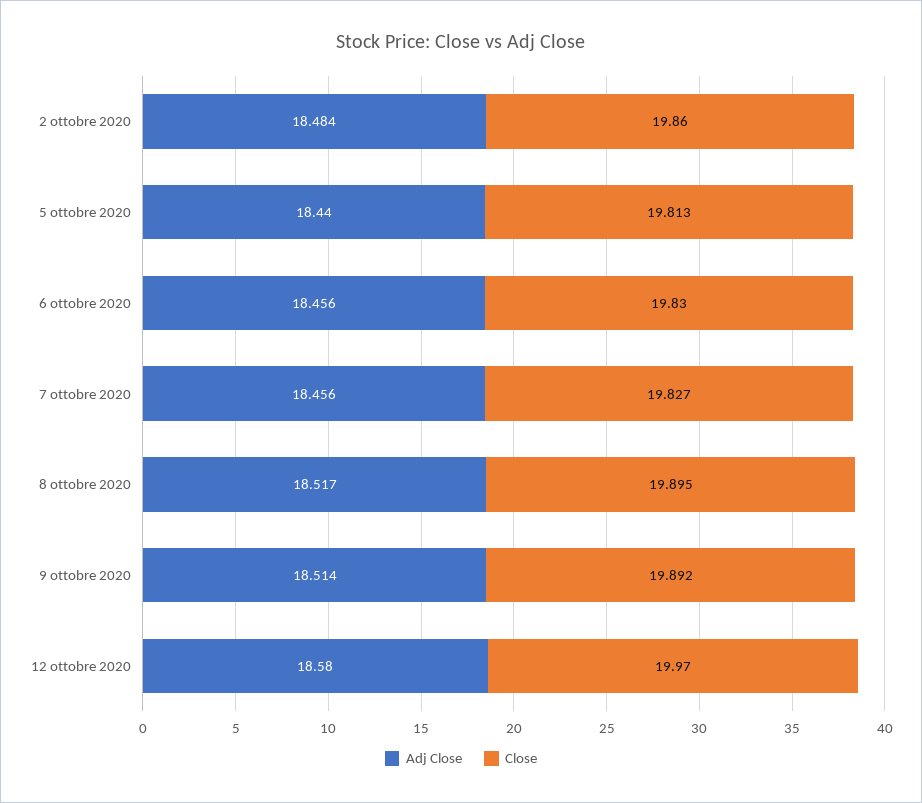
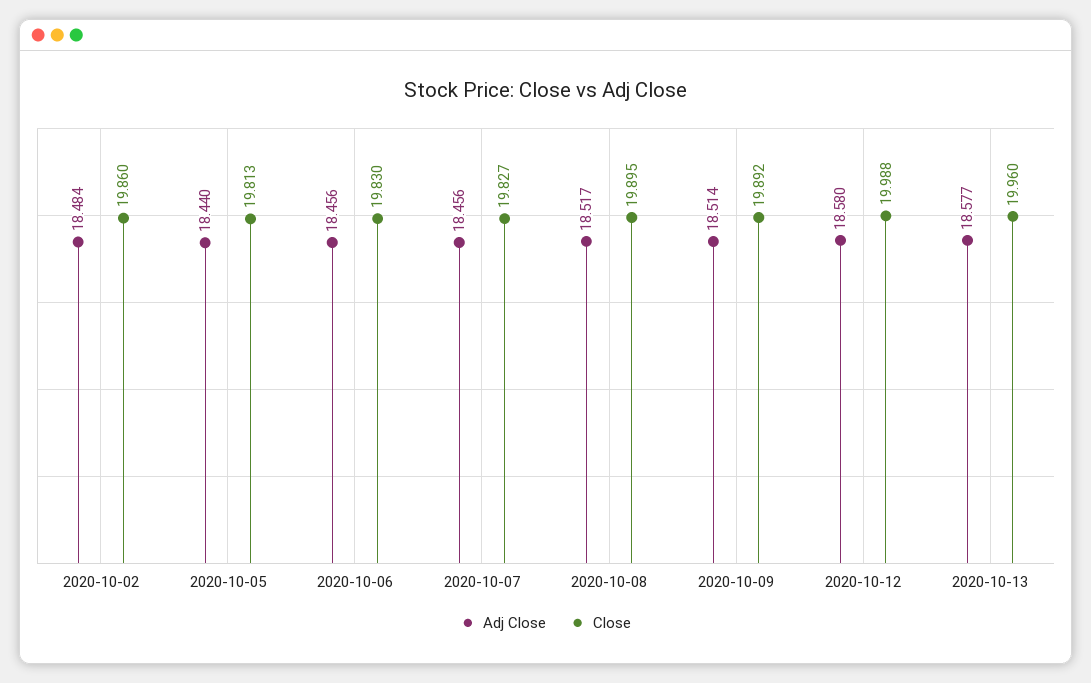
Close, 12 ottobre 2020: 19.97 -> 19.988
Adj Close, 2020-10-13: none -> 18.577
Close, 2020-10-13: none -> 19.96

